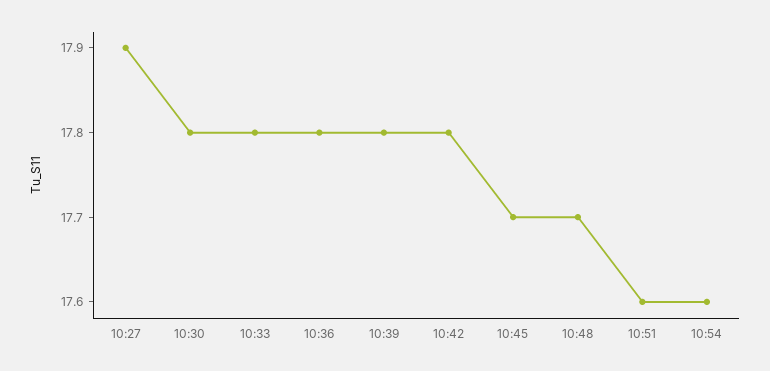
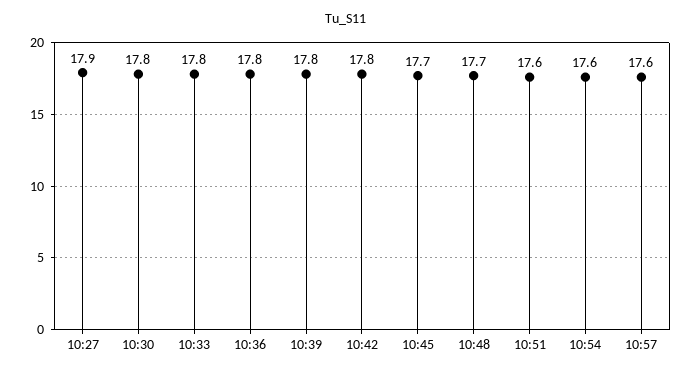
10:57: none -> 17.6

